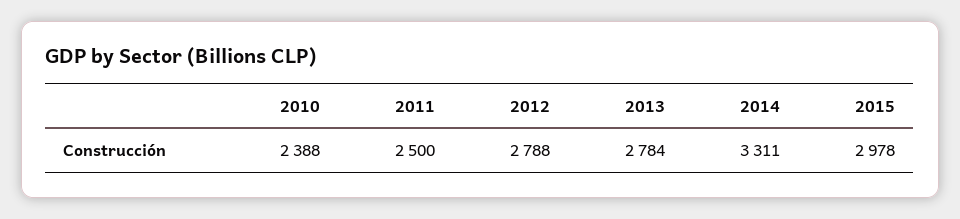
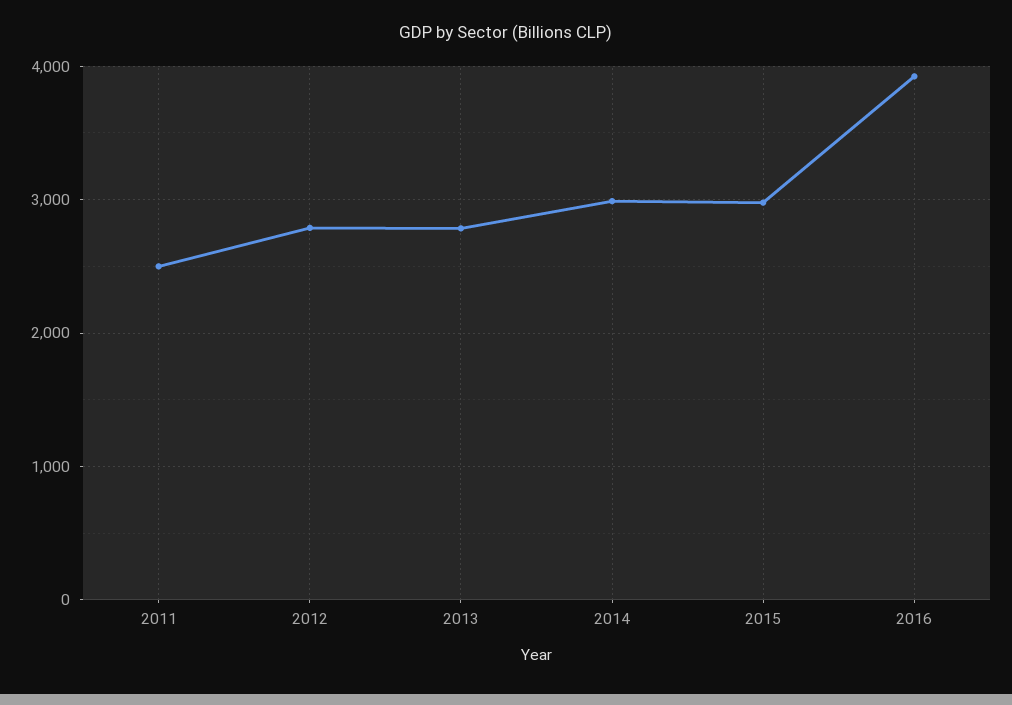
2010: 2388 -> none
2014: 3311 -> 3000
2016: none -> 3900

